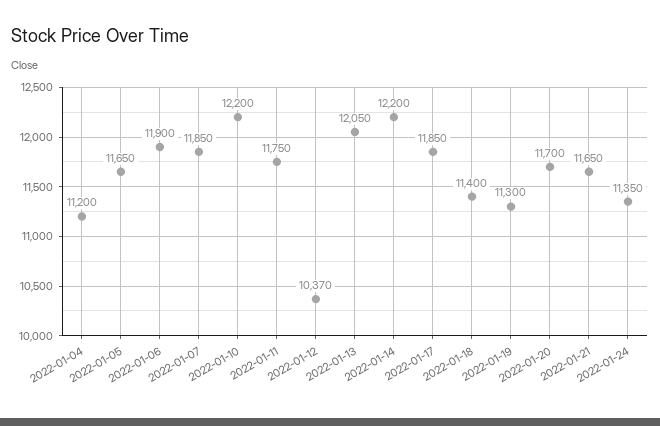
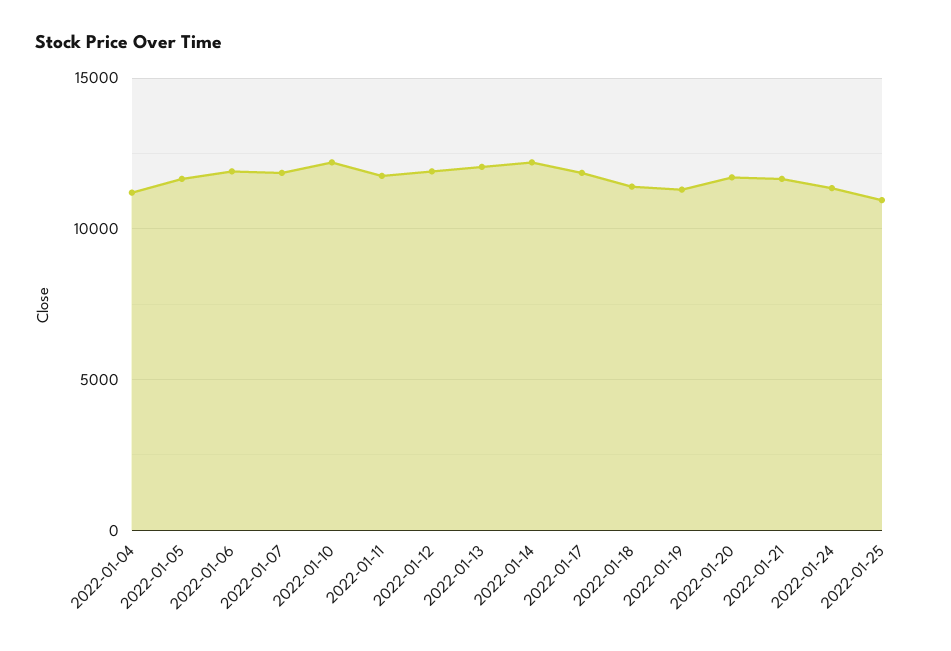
2022-01-12: 10370 -> 12000
2022-01-25: none -> 11000

